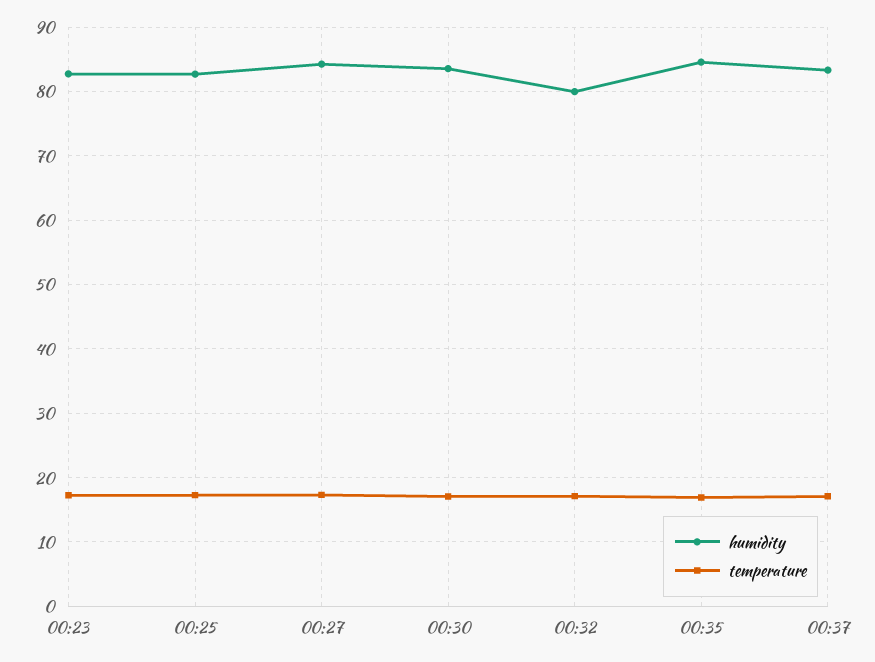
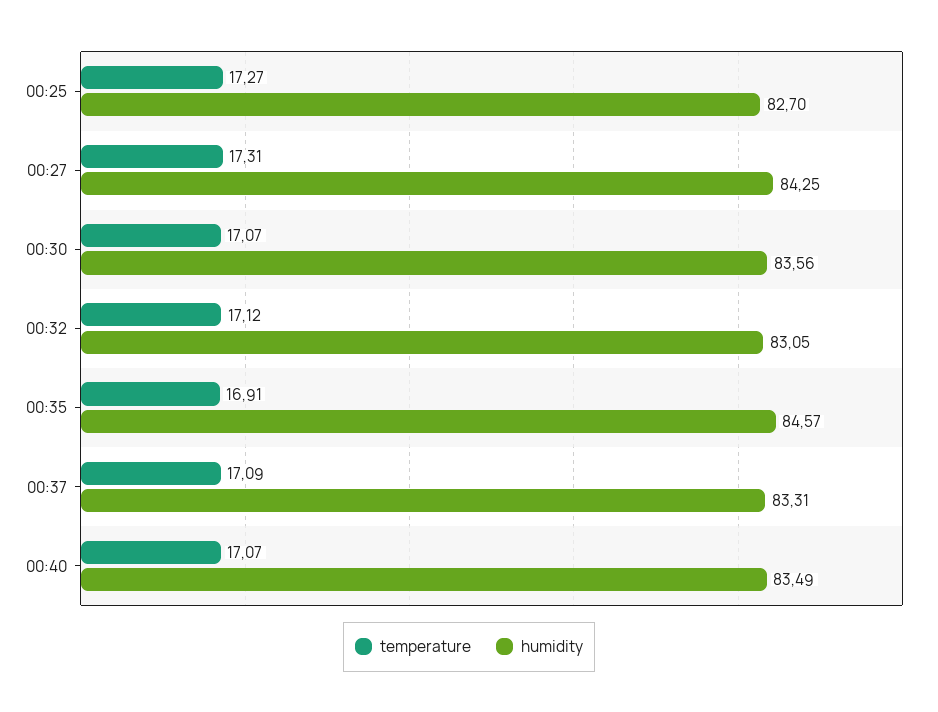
humidity, 00:23: 83 -> none
temperature, 00:23: 17 -> none
humidity, 00:32: 80 -> 83.05
temperature, 00:40: none -> 17.07
humidity, 00:40: none -> 83.49

